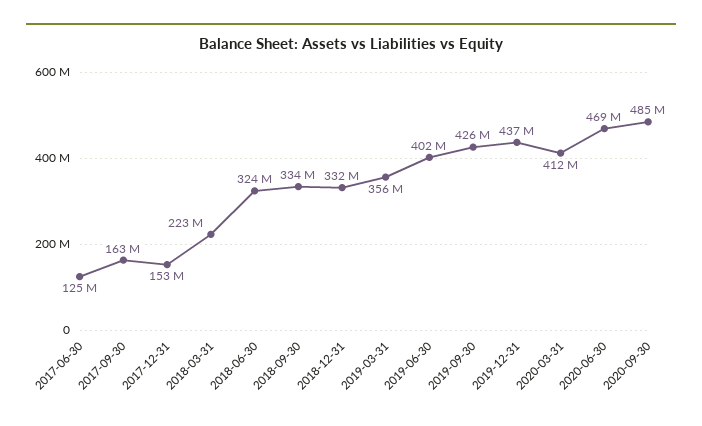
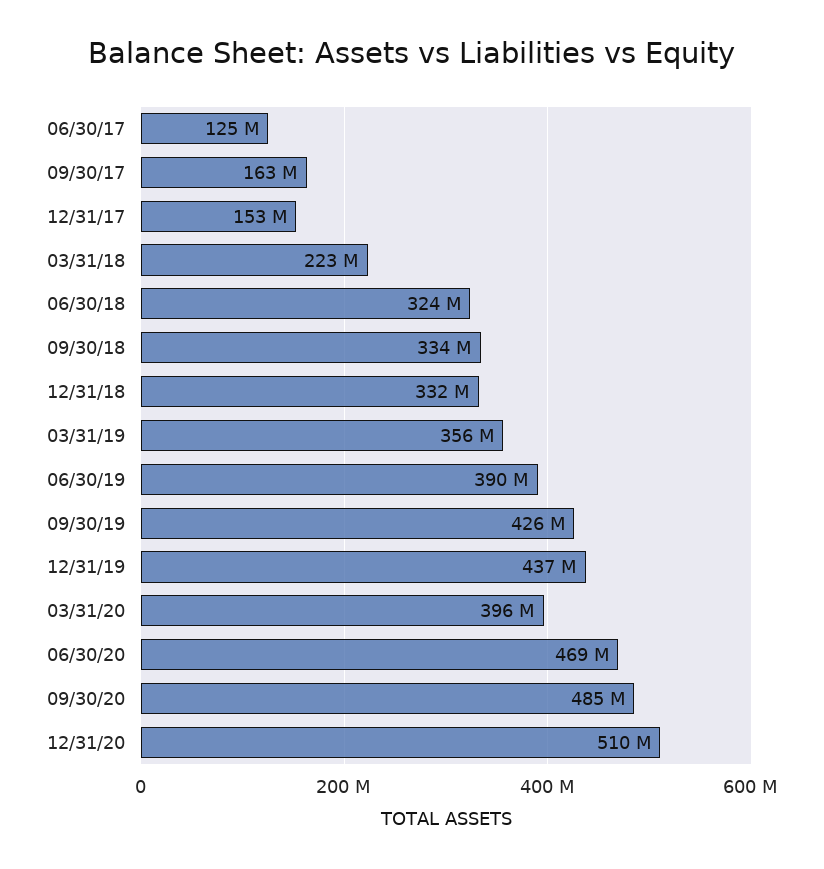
2019-06-30: 402000000 -> 390000000
2020-03-31: 412000000 -> 396000000
12/31/20: none -> 510000000

